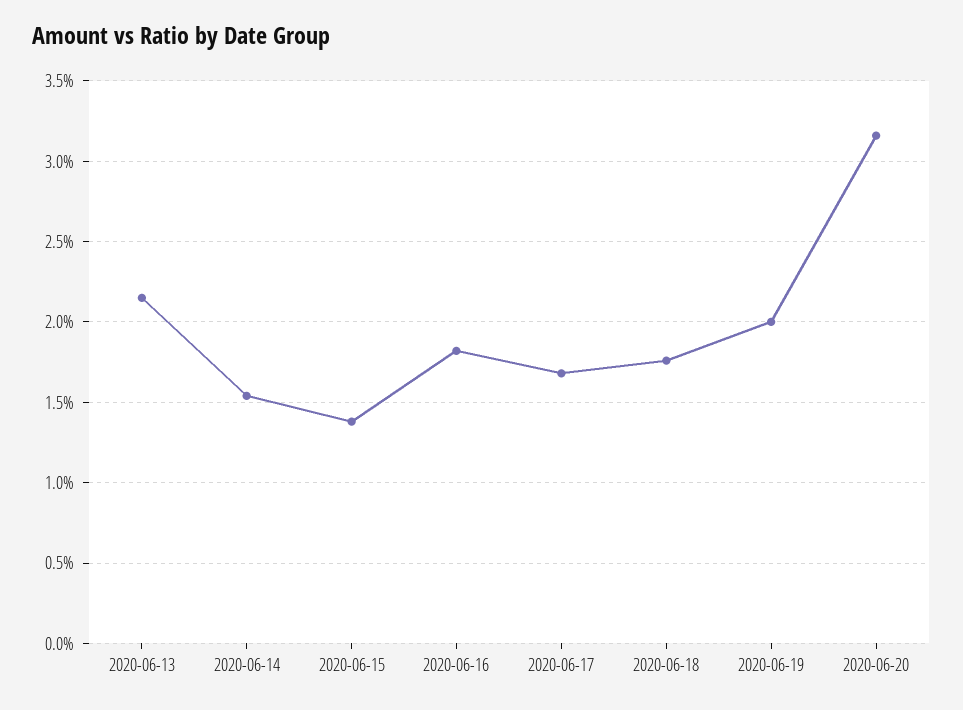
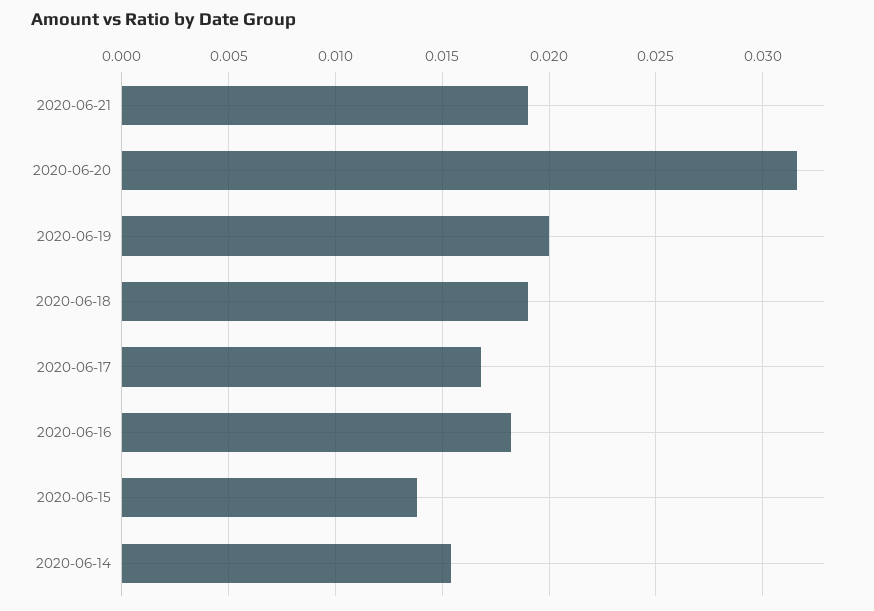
2020-06-13: 0.0215 -> none
2020-06-18: 0.0175 -> 0.019
2020-06-21: none -> 0.019

